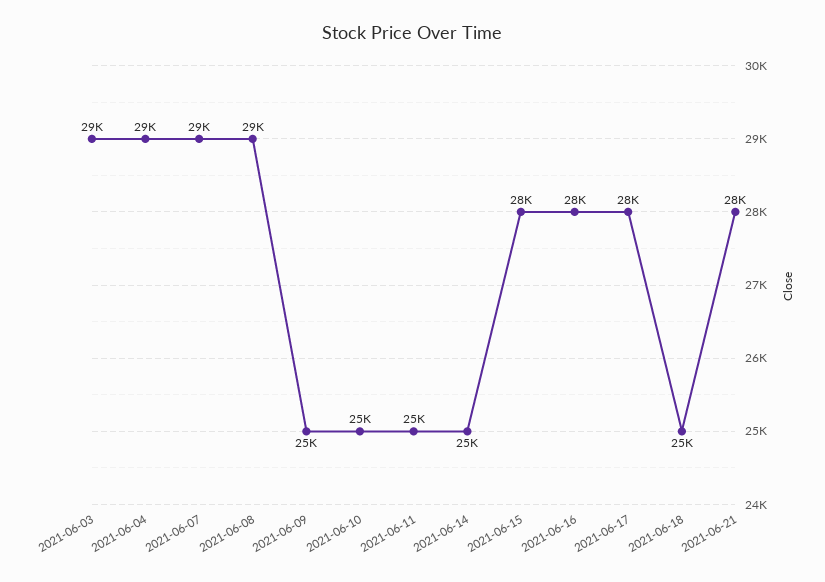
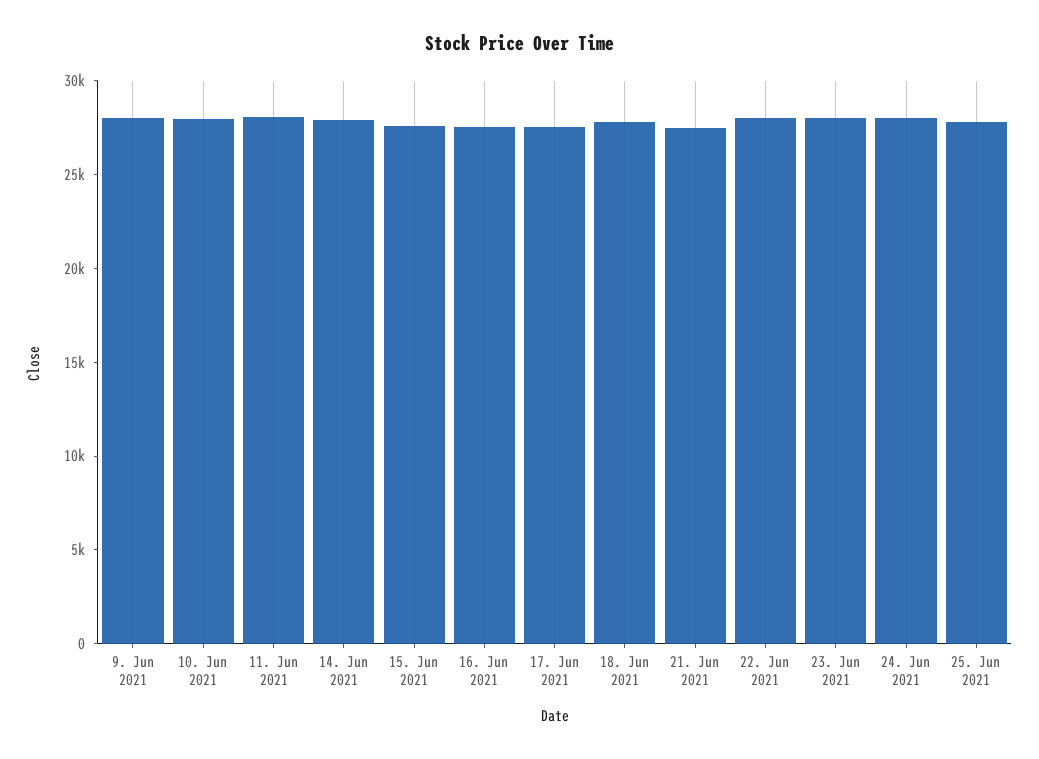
2021-06-03: 29000 -> none
2021-06-04: 29000 -> none
2021-06-07: 29000 -> none
2021-06-08: 29000 -> none
2021-06-09: 25000 -> 28000
2021-06-10: 25000 -> 28000
2021-06-11: 25000 -> 28000
2021-06-14: 25000 -> 28000
2021-06-18: 25000 -> 28000
22. Jun 2021: none -> 28000
23. Jun 2021: none -> 28000
24. Jun 2021: none -> 28000
25. Jun 2021: none -> 28000

